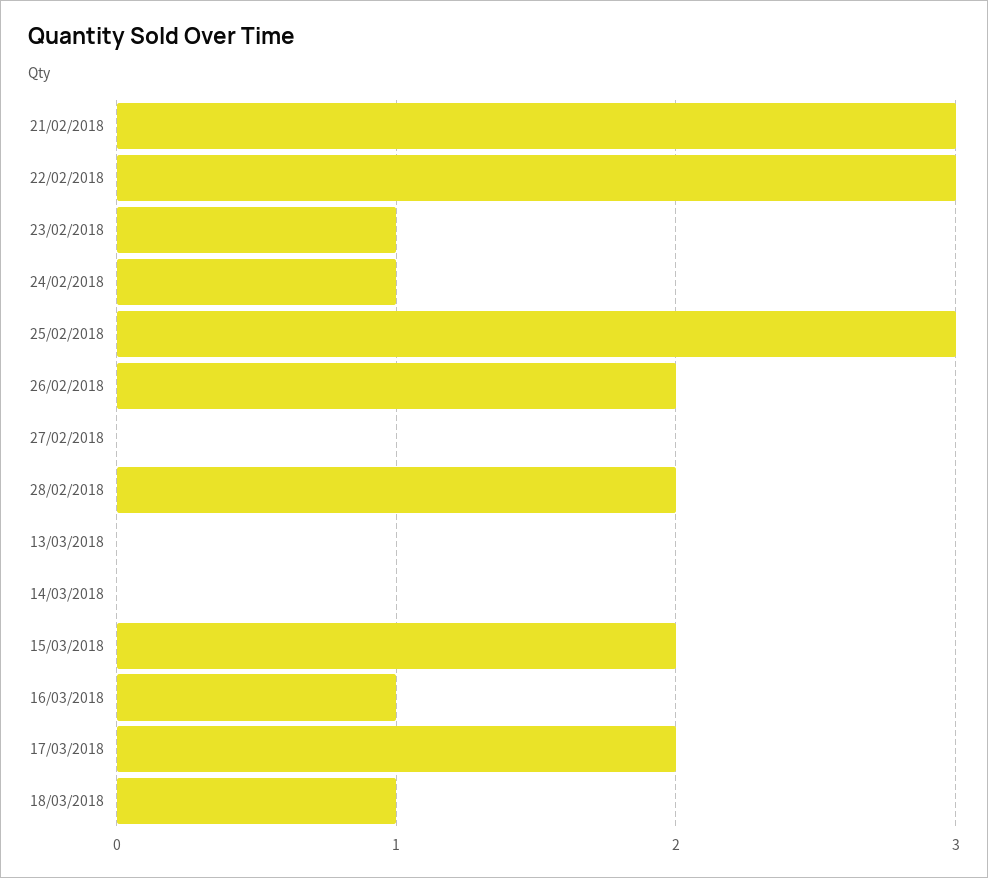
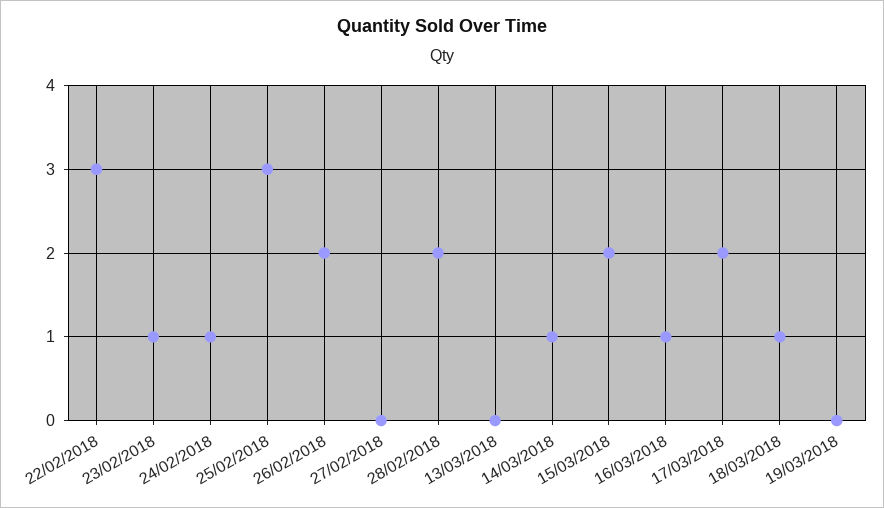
21/02/2018: 3 -> none
14/03/2018: 0 -> 1
19/03/2018: none -> 0

